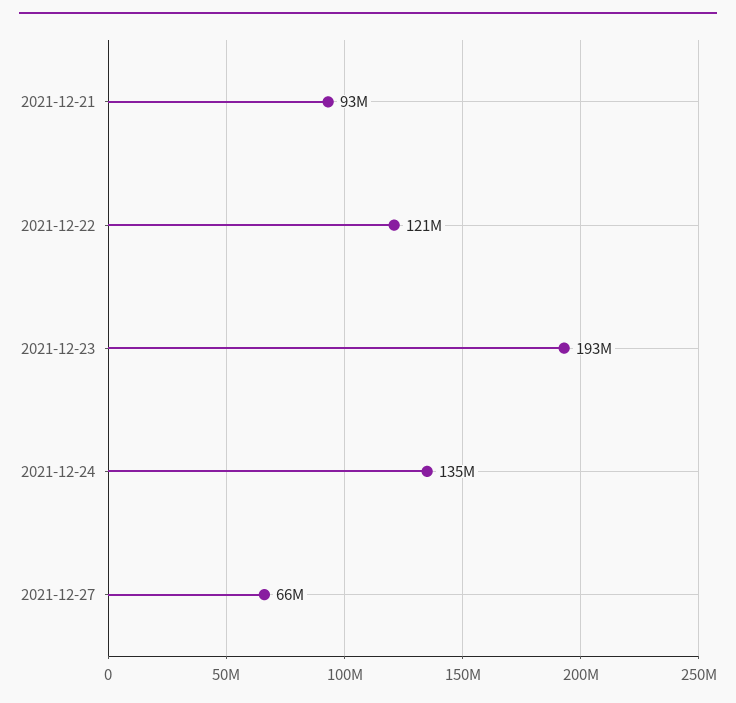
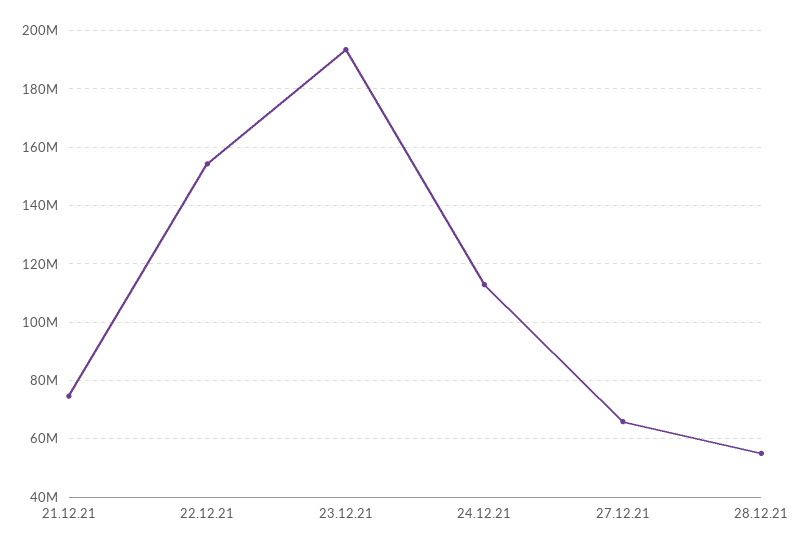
2021-12-21: 93000000 -> 75000000
2021-12-22: 121000000 -> 155000000
2021-12-24: 135000000 -> 112500000
28.12.21: none -> 55000000

